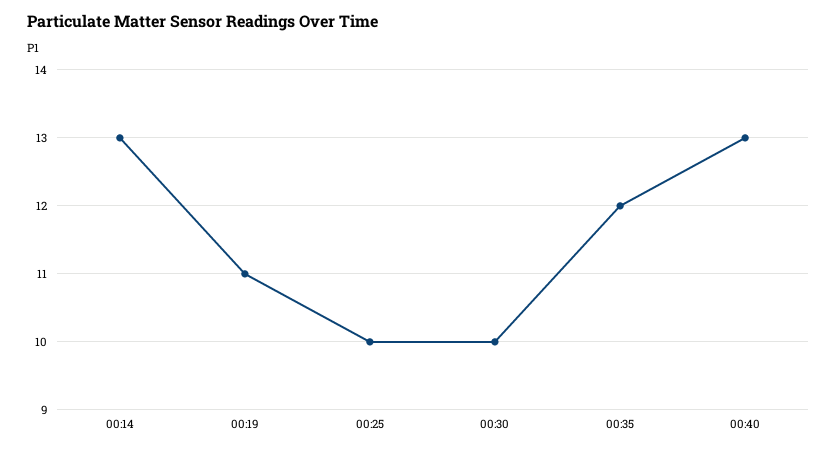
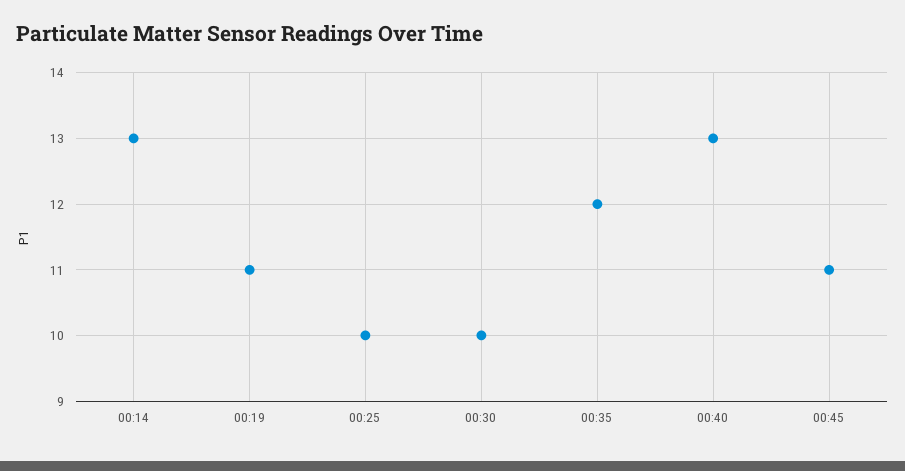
00:45: none -> 11

